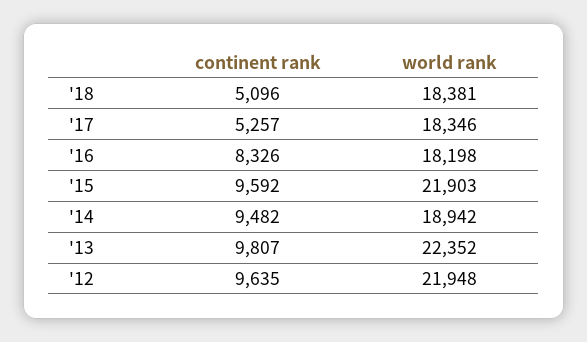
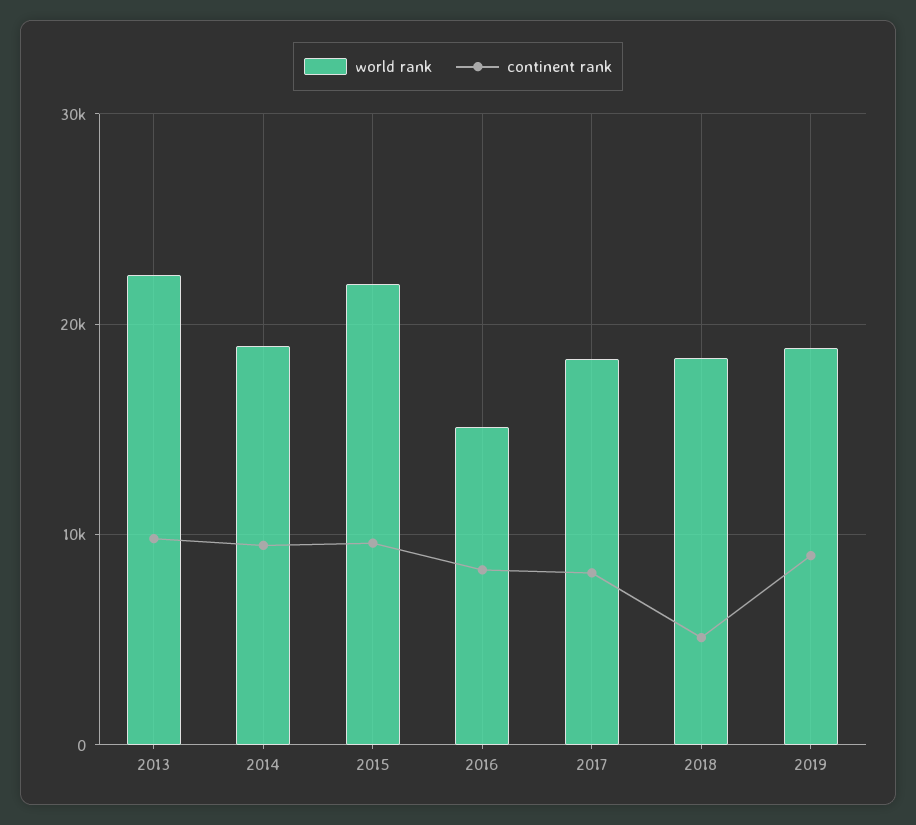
continent rank, '17: 5257 -> 8000
world rank, '16: 18198 -> 15000
continent rank, '12: 9635 -> none
world rank, '12: 21948 -> none
world rank, 2019: none -> 19000
continent rank, 2019: none -> 9000

